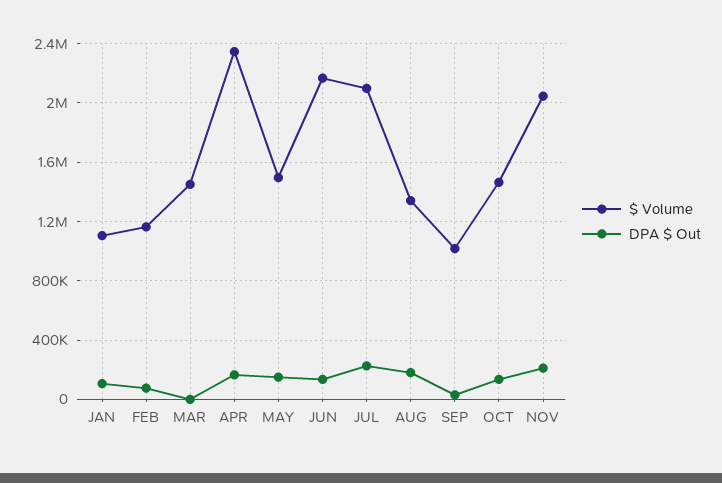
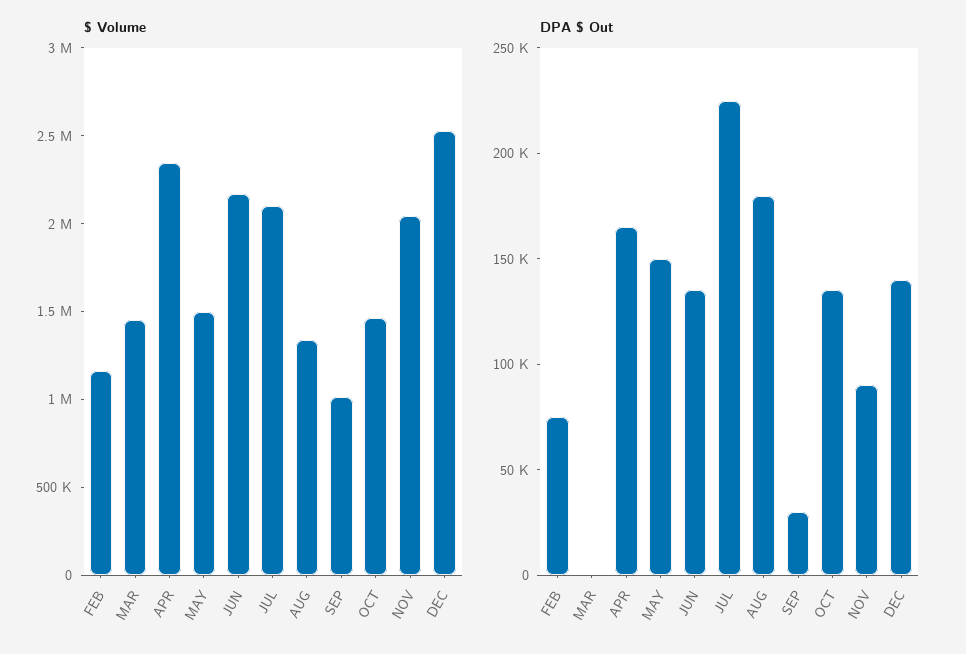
$ Volume, JAN: 1100000 -> none
DPA $ Out, JAN: 100000 -> none
DPA $ Out, NOV: 200000 -> 90000
$ Volume, DEC: none -> 2500000
DPA $ Out, DEC: none -> 140000

